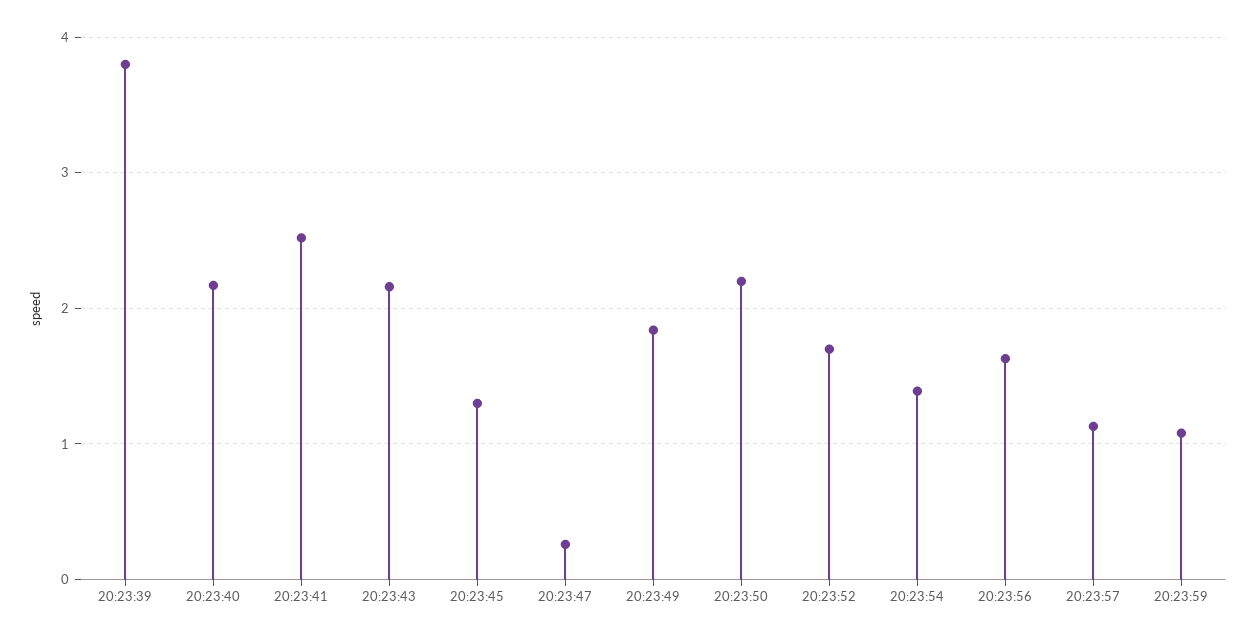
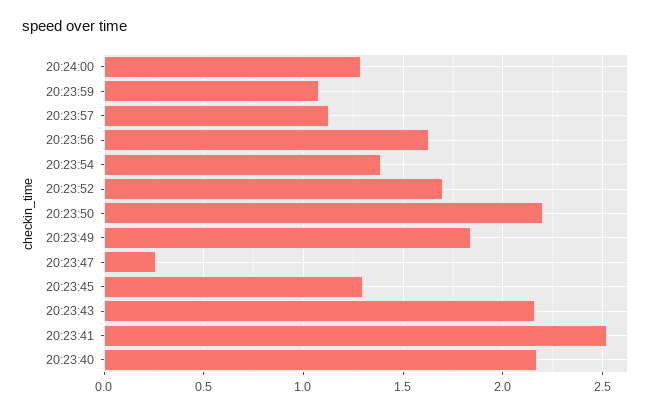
20:23:39: 3.8 -> none
20:24:00: none -> 1.3

